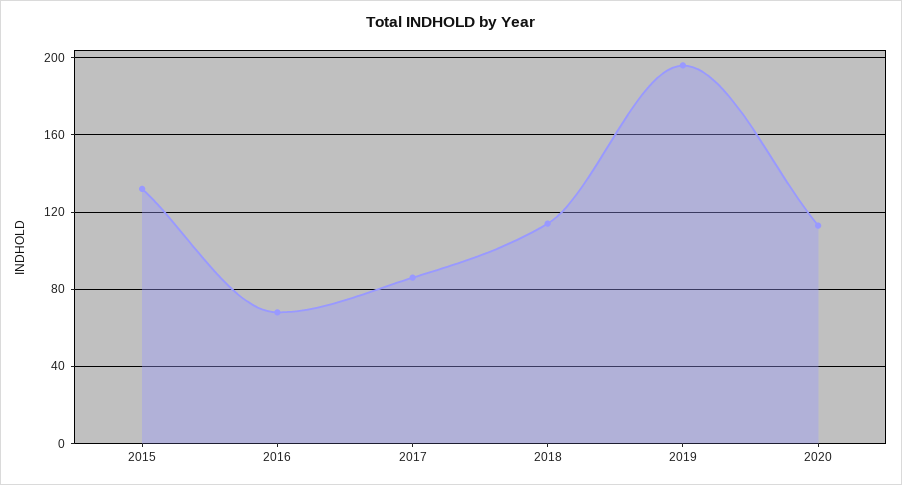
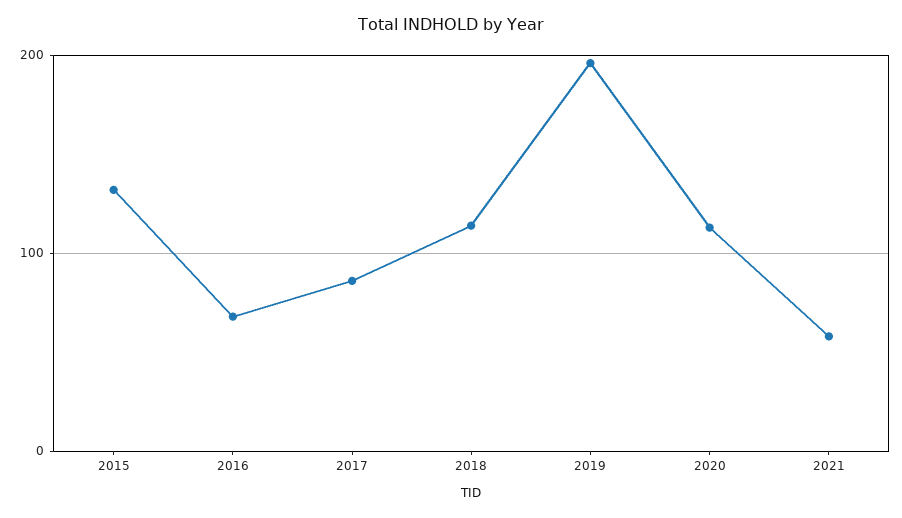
2021: none -> 60

